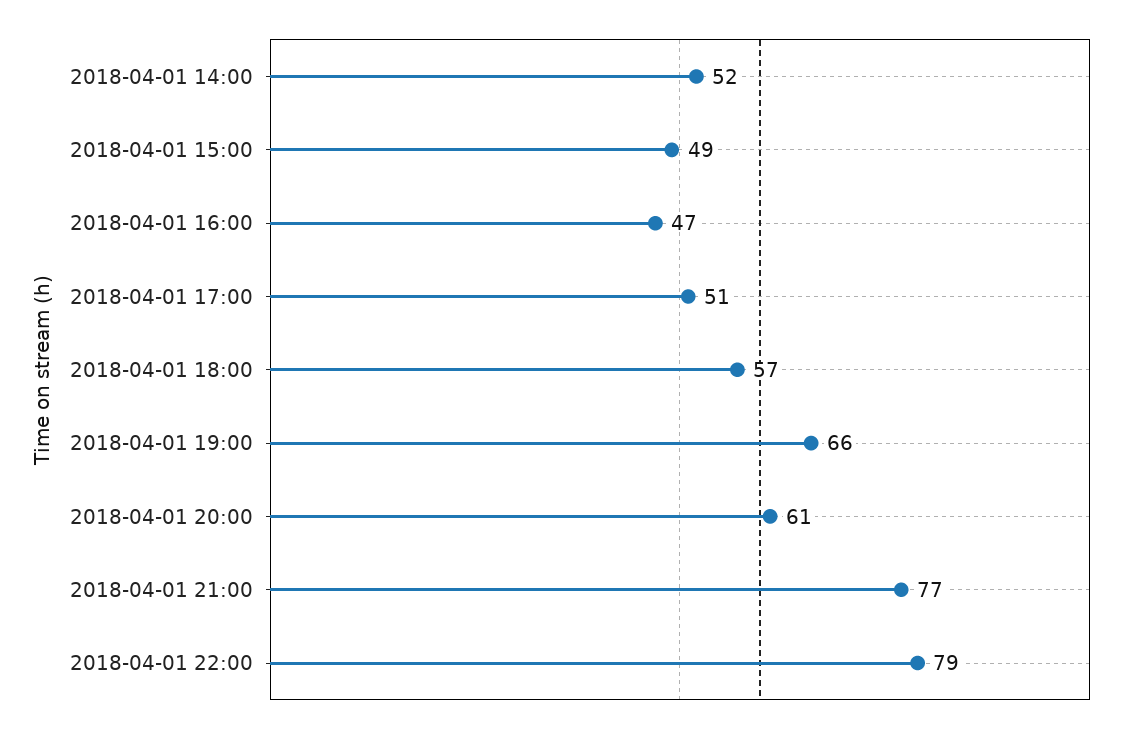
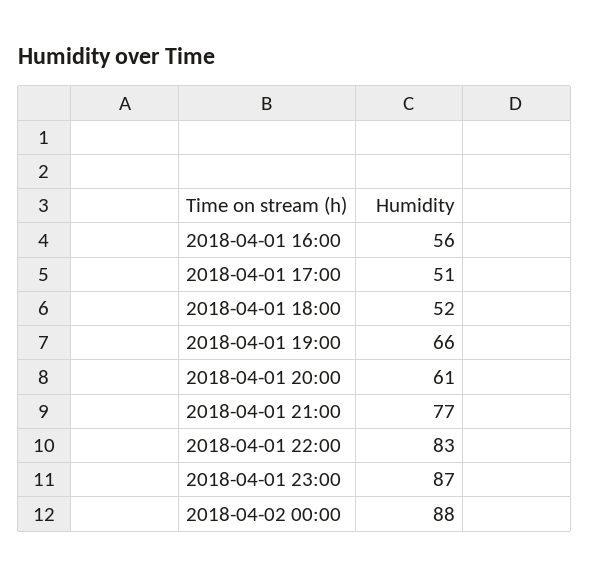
2018-04-01 14:00: 52 -> none
2018-04-01 15:00: 49 -> none
2018-04-01 16:00: 47 -> 56
2018-04-01 18:00: 57 -> 52
2018-04-01 22:00: 79 -> 83
2018-04-01 23:00: none -> 87
2018-04-02 00:00: none -> 88

